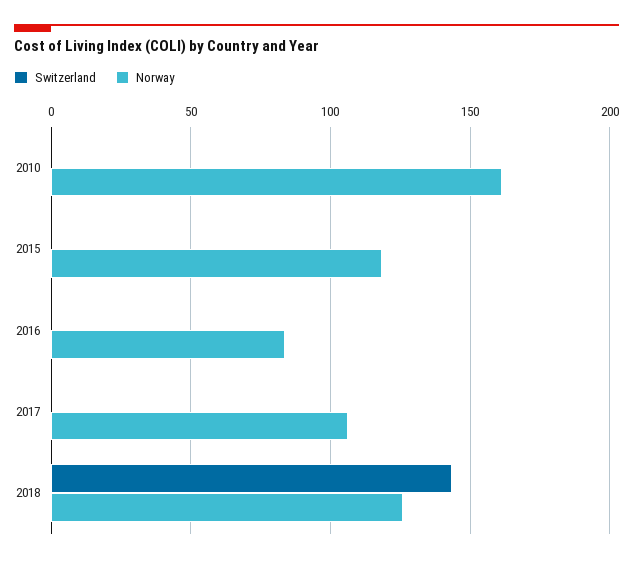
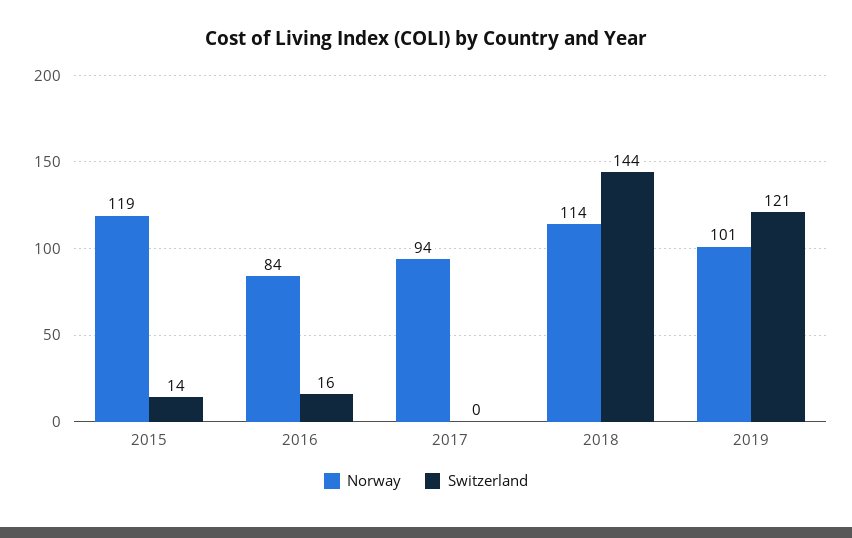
Switzerland, 2010: 0 -> none
Norway, 2010: 160 -> none
Switzerland, 2015: 0 -> 14
Switzerland, 2016: 0 -> 16
Norway, 2017: 105 -> 94
Norway, 2018: 125 -> 114
Norway, 2019: none -> 101
Switzerland, 2019: none -> 121

